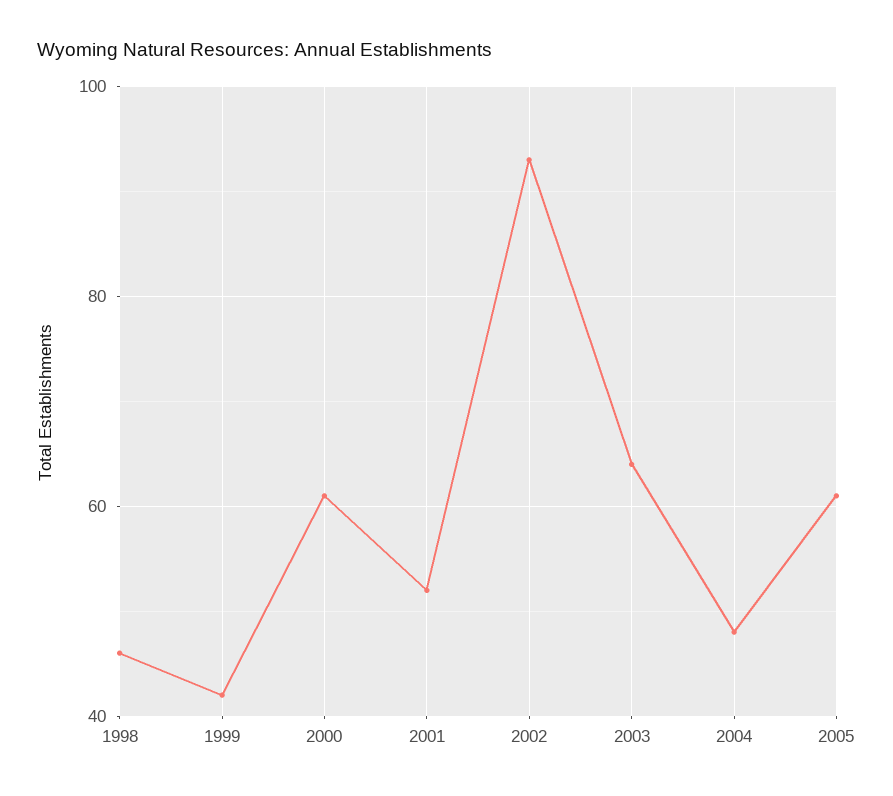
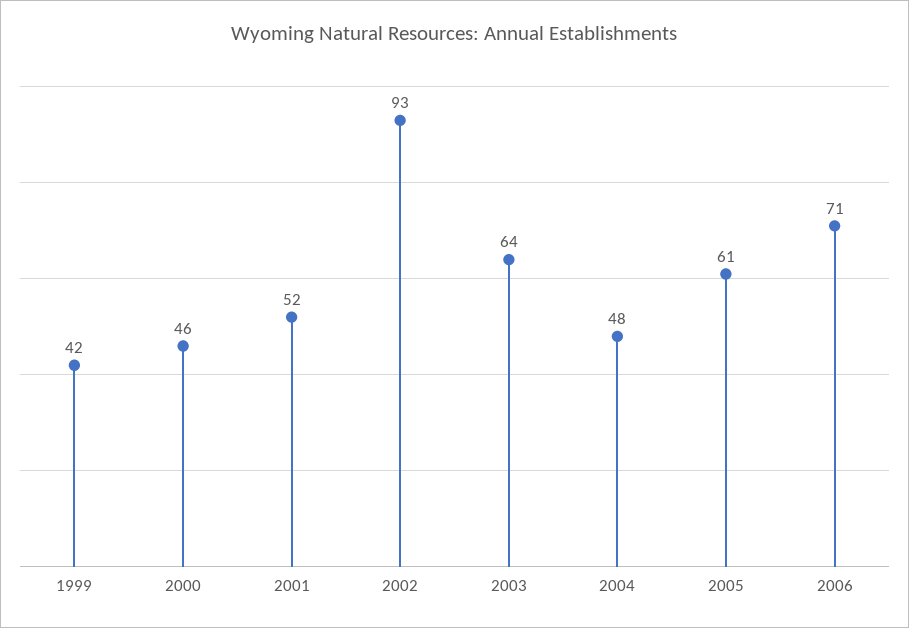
1998: 45 -> none
2000: 60 -> 46
2006: none -> 71

